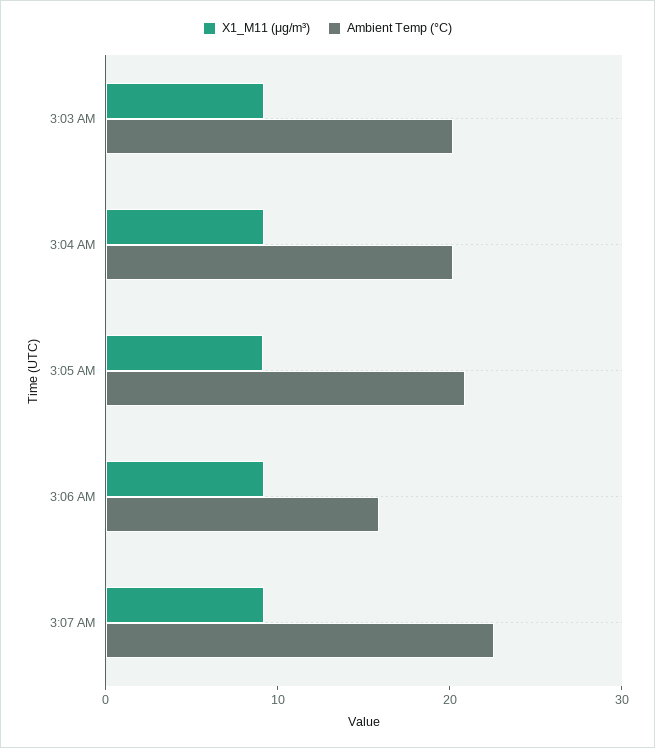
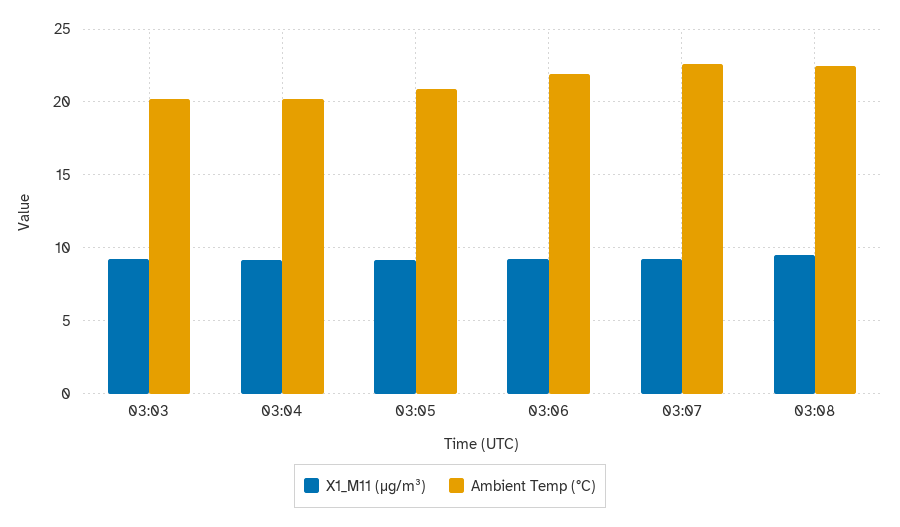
Ambient Temp (°C), 3:06 AM: 16 -> 22
X1_M11 (μg/m³), 03:08: none -> 9.5
Ambient Temp (°C), 03:08: none -> 22.5

